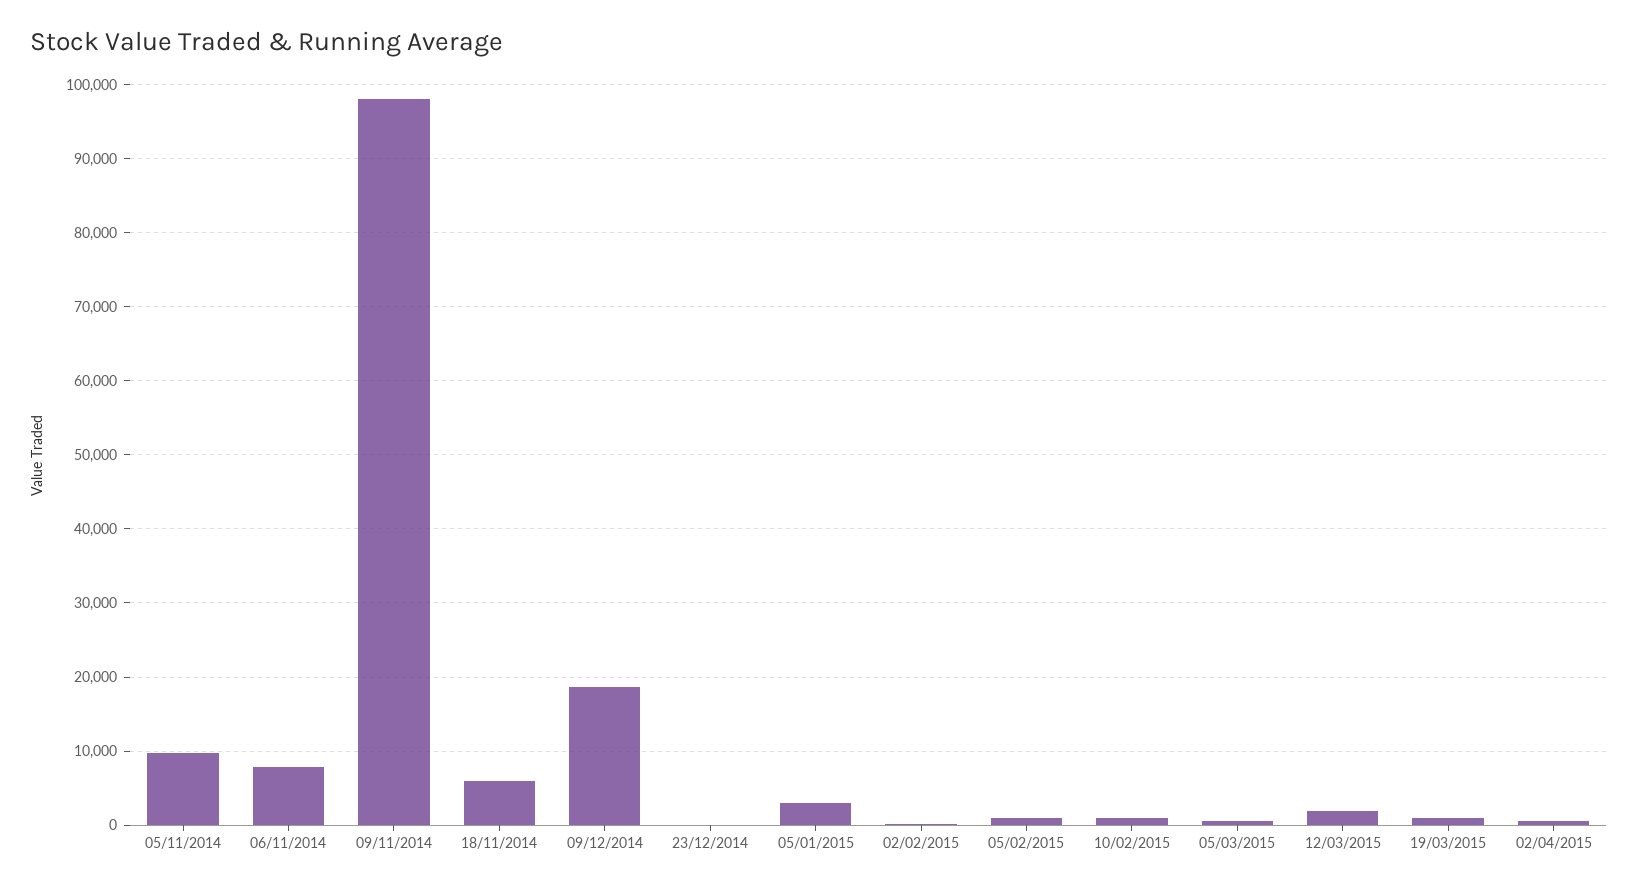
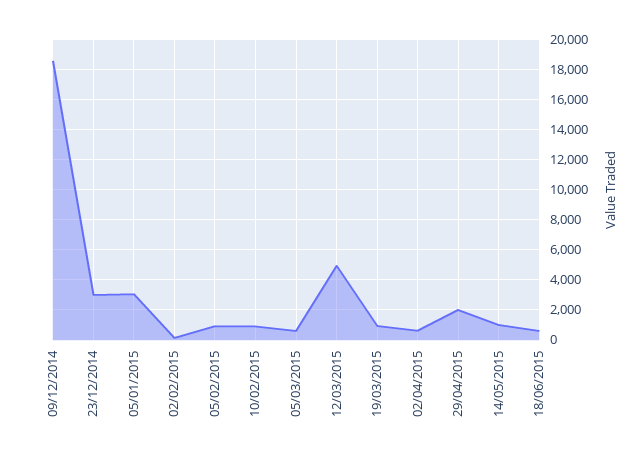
05/11/2014: 10000 -> none
06/11/2014: 8000 -> none
09/11/2014: 98000 -> none
18/11/2014: 6000 -> none
23/12/2014: 0 -> 3000
12/03/2015: 2000 -> 5000
29/04/2015: none -> 2000
14/05/2015: none -> 1000
18/06/2015: none -> 500

